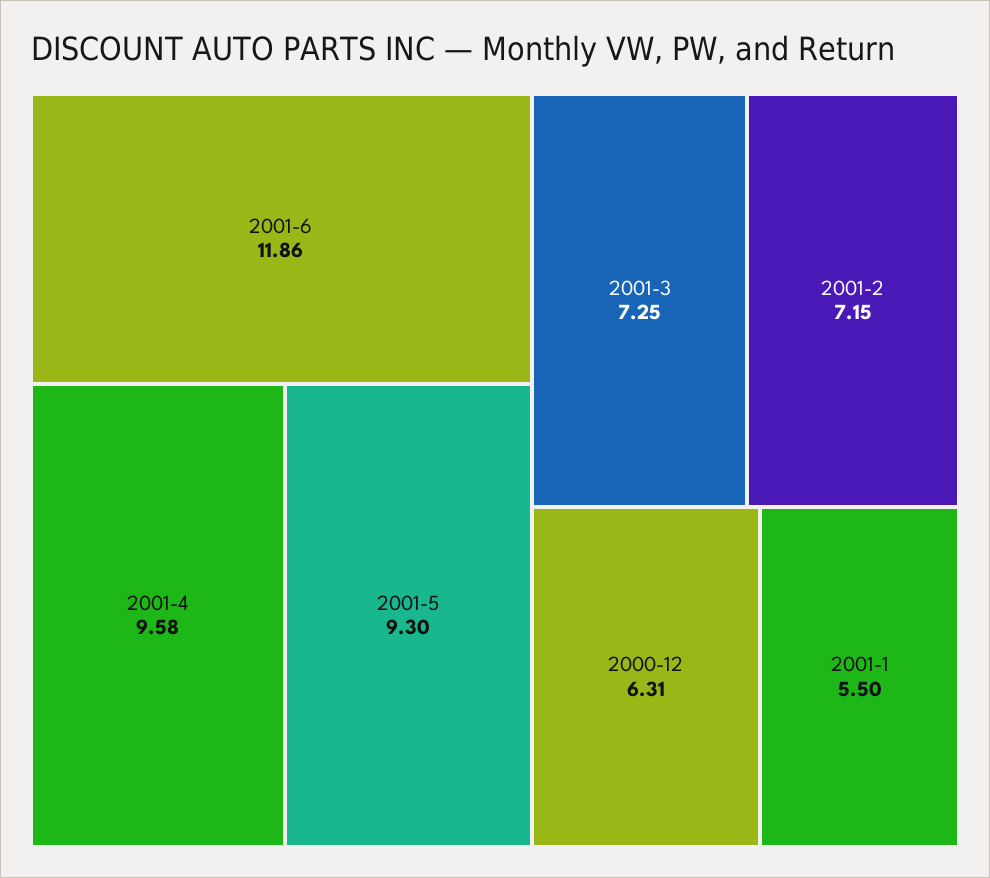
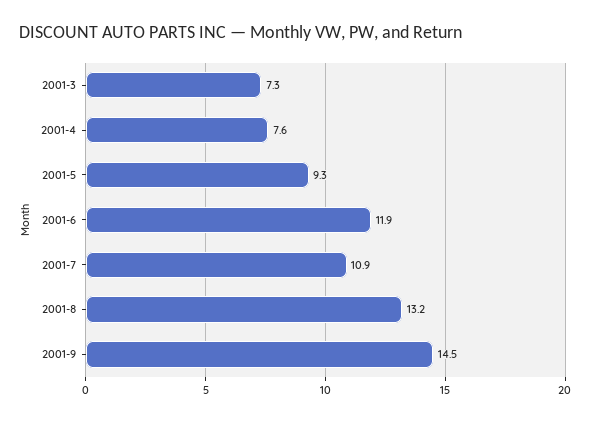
2001-4: 9.58 -> 7.6
2001-2: 7.15 -> none
2000-12: 6.31 -> none
2001-1: 5.5 -> none
2001-7: none -> 10.9
2001-8: none -> 13.2
2001-9: none -> 14.5

